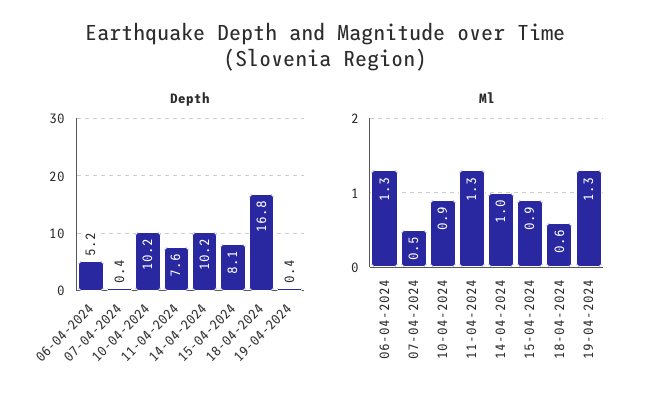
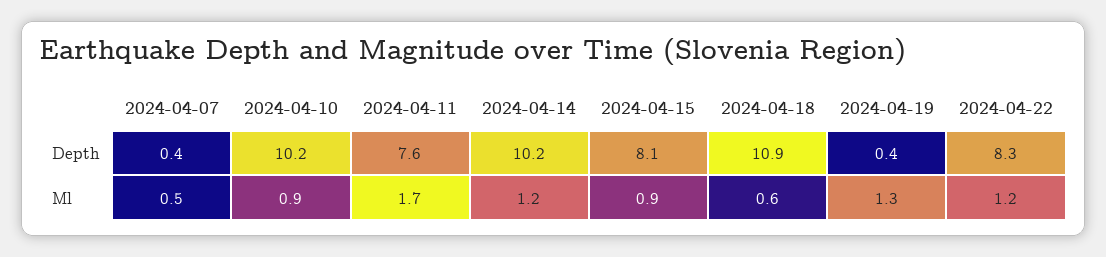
Depth, 06-04-2024: 5.2 -> none
Depth, 18-04-2024: 16.8 -> 10.9
Ml, 06-04-2024: 1.3 -> none
Ml, 11-04-2024: 1.3 -> 1.7
Ml, 14-04-2024: 1 -> 1.2
Depth, 2024-04-22: none -> 8.3
Ml, 2024-04-22: none -> 1.2

